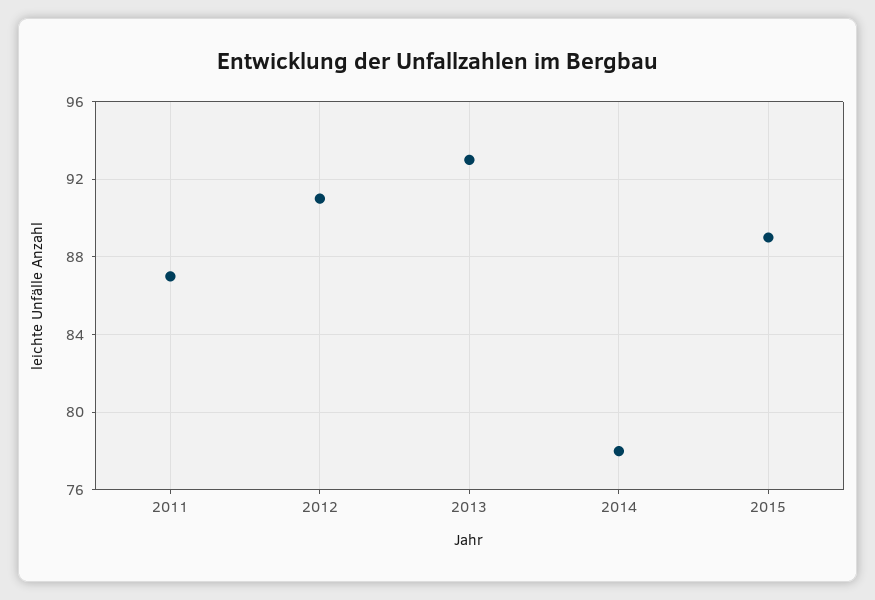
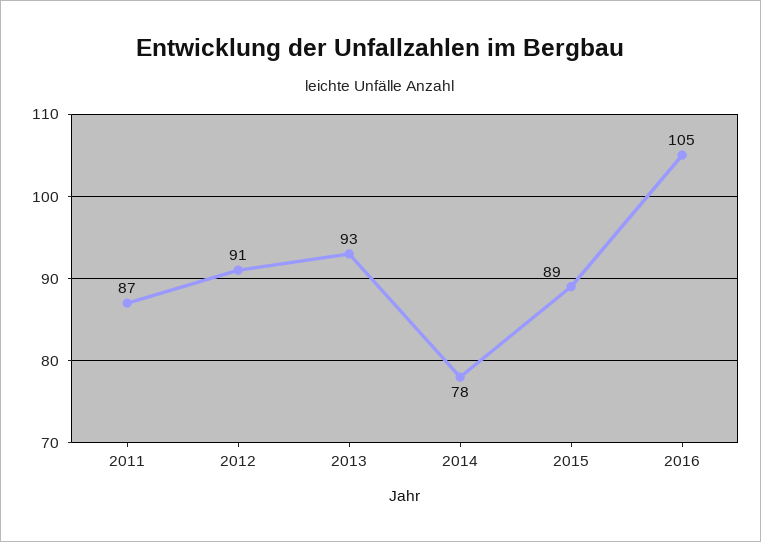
2016: none -> 105

